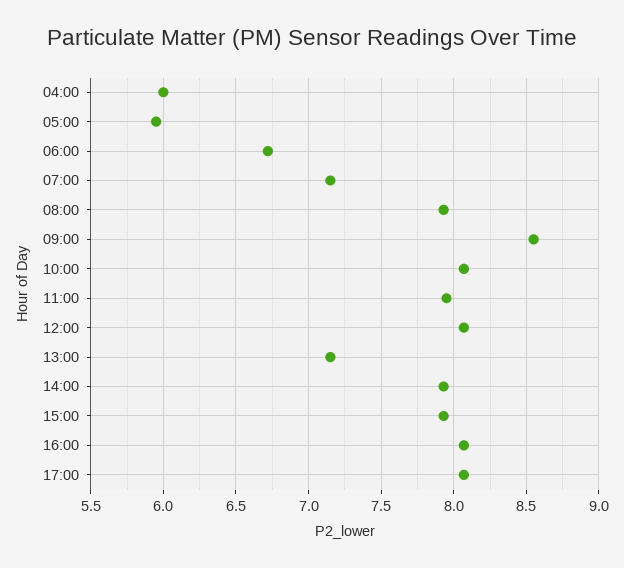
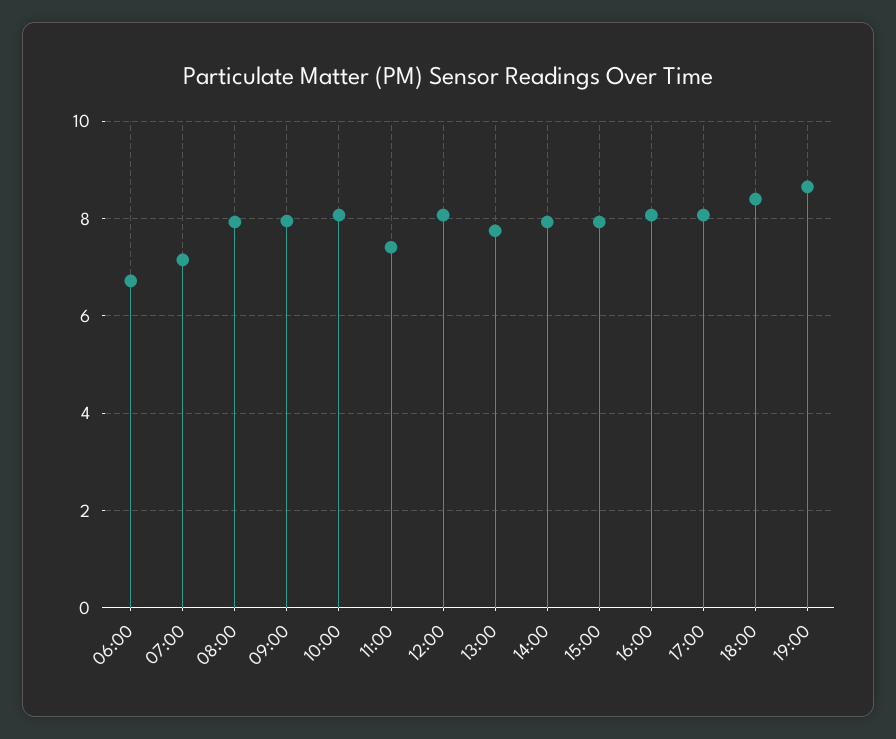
04:00: 6 -> none
05:00: 5.95 -> none
09:00: 8.55 -> 8
11:00: 7.95 -> 7.4
13:00: 7.15 -> 7.8
18:00: none -> 8.4
19:00: none -> 8.6

